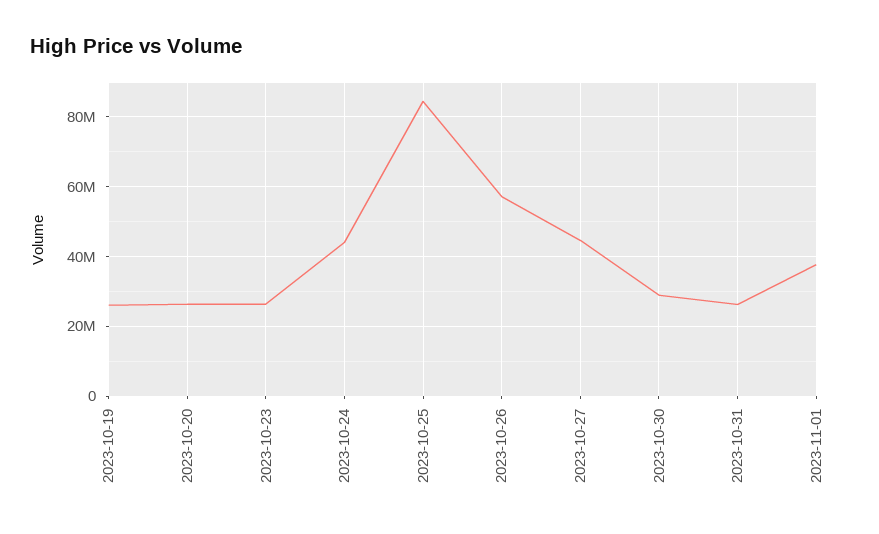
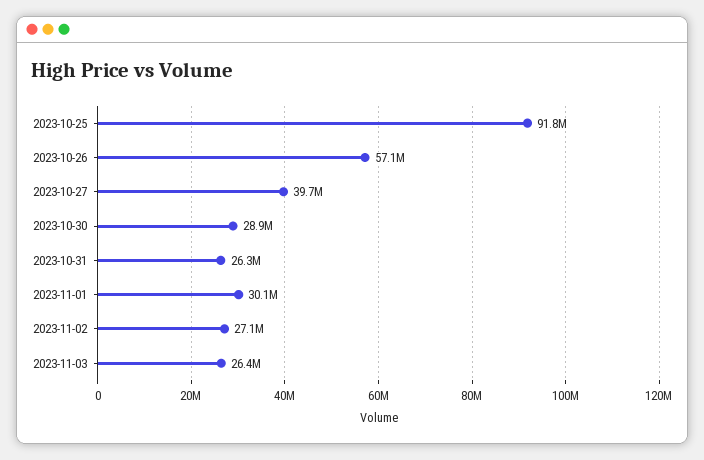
2023-10-19: 26000000 -> none
2023-10-20: 26000000 -> none
2023-10-23: 26000000 -> none
2023-10-24: 44000000 -> none
2023-10-25: 84000000 -> 91800000
2023-10-27: 44000000 -> 39700000
2023-11-01: 38000000 -> 30100000
2023-11-02: none -> 27100000
2023-11-03: none -> 26400000

